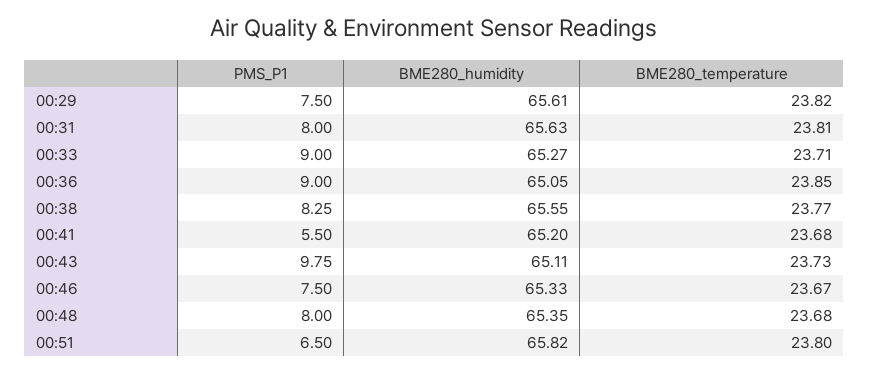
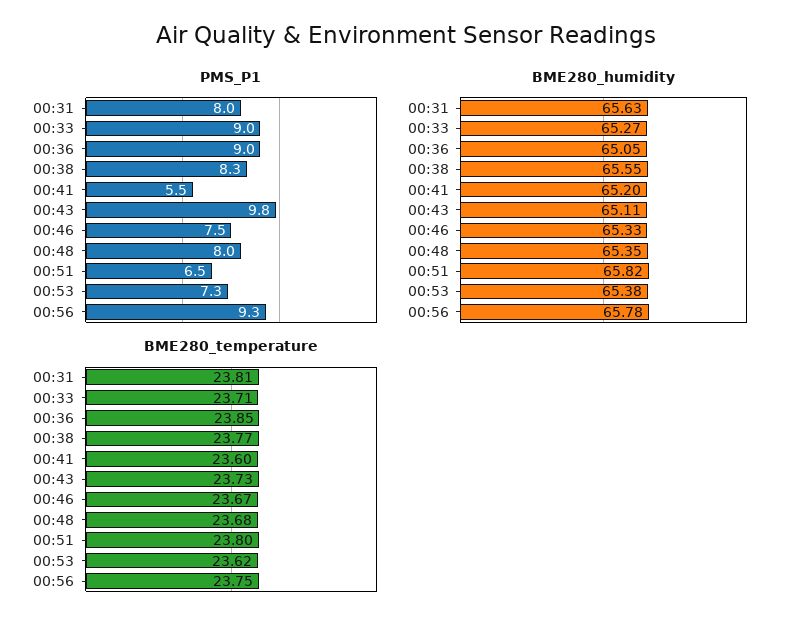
PMS_P1, 00:29: 7.5 -> none
BME280_humidity, 00:29: 65.61 -> none
BME280_temperature, 00:29: 23.82 -> none
BME280_temperature, 00:41: 23.68 -> 23.6
PMS_P1, 00:53: none -> 7.3
PMS_P1, 00:56: none -> 9.3
BME280_humidity, 00:53: none -> 65.38
BME280_humidity, 00:56: none -> 65.78
BME280_temperature, 00:53: none -> 23.62
BME280_temperature, 00:56: none -> 23.75

